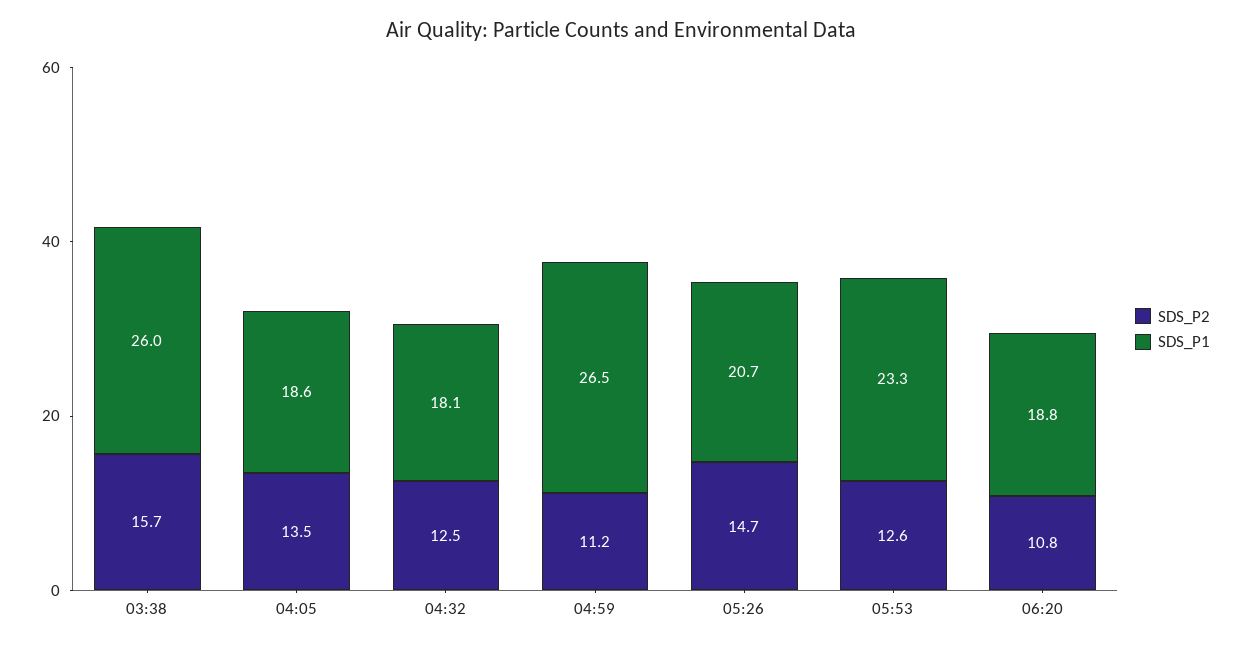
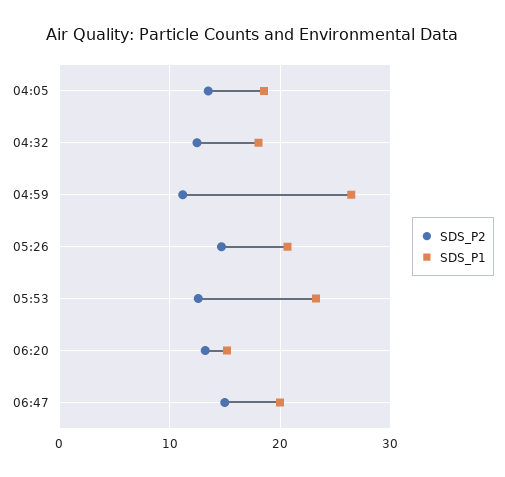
SDS_P2, 03:38: 15.7 -> none
SDS_P1, 03:38: 26 -> none
SDS_P2, 06:20: 10.8 -> 13
SDS_P1, 06:20: 18.8 -> 15
SDS_P2, 06:47: none -> 15
SDS_P1, 06:47: none -> 20

